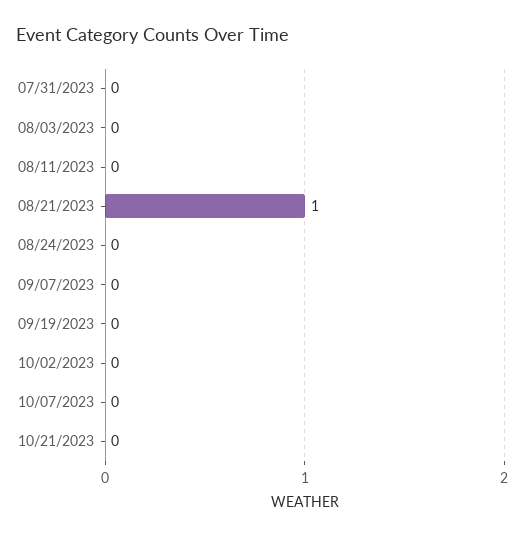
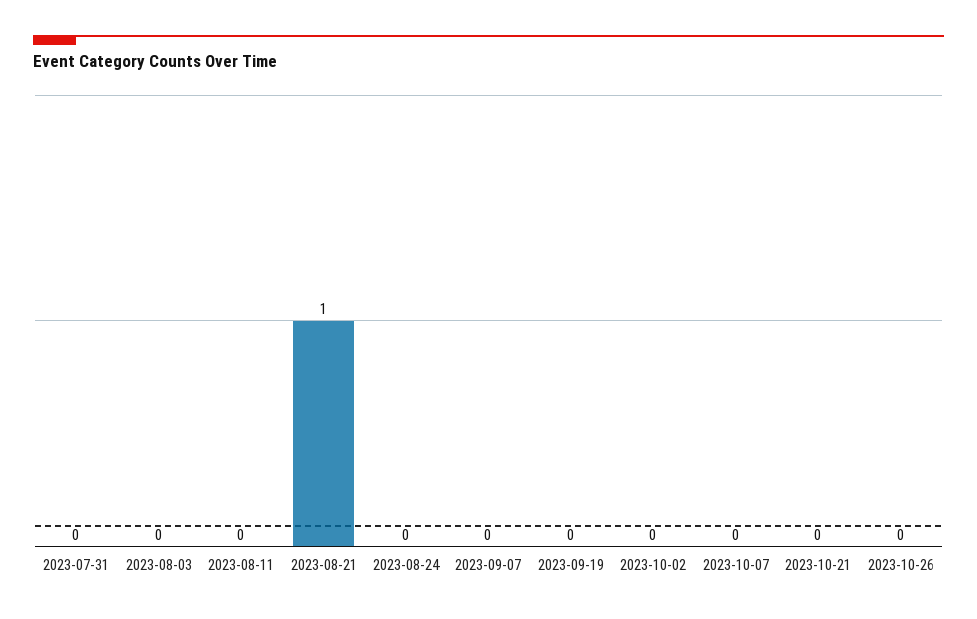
2023-10-26: none -> 0

